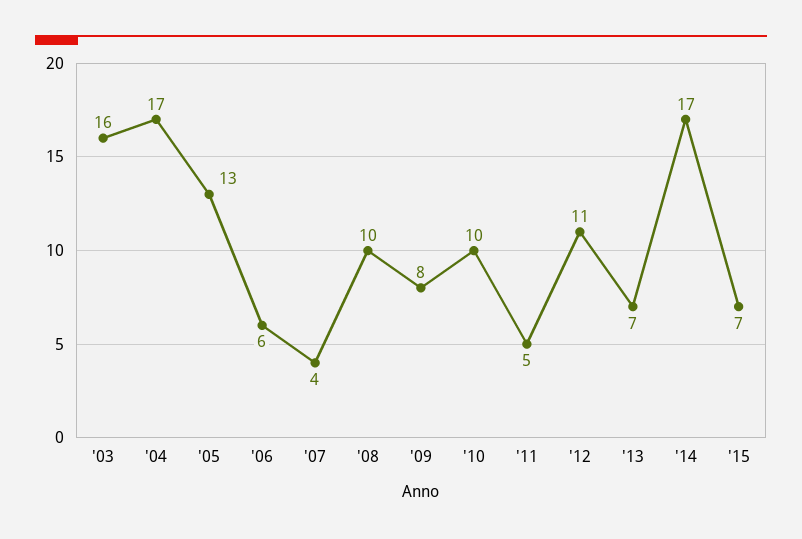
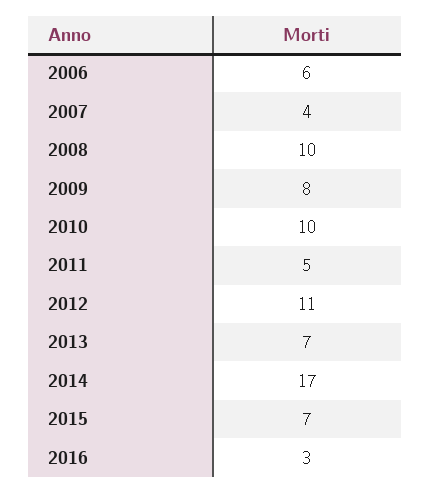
'03: 16 -> none
'04: 17 -> none
'05: 13 -> none
2016: none -> 3

